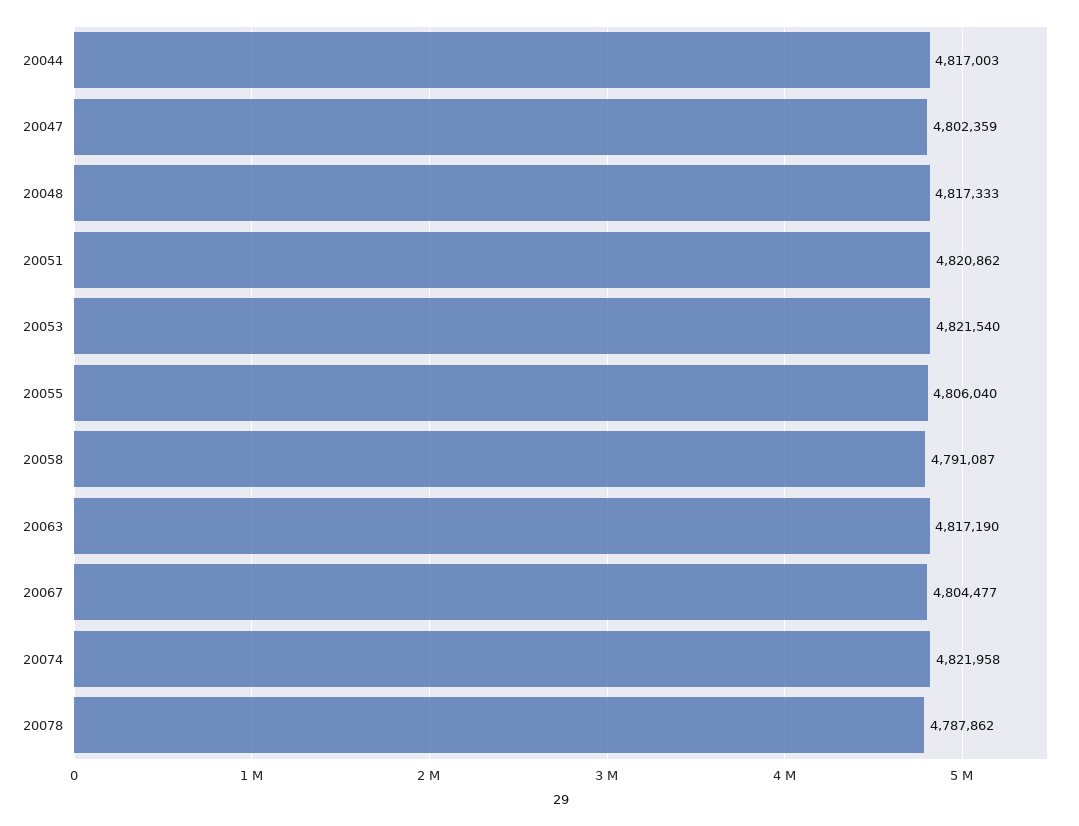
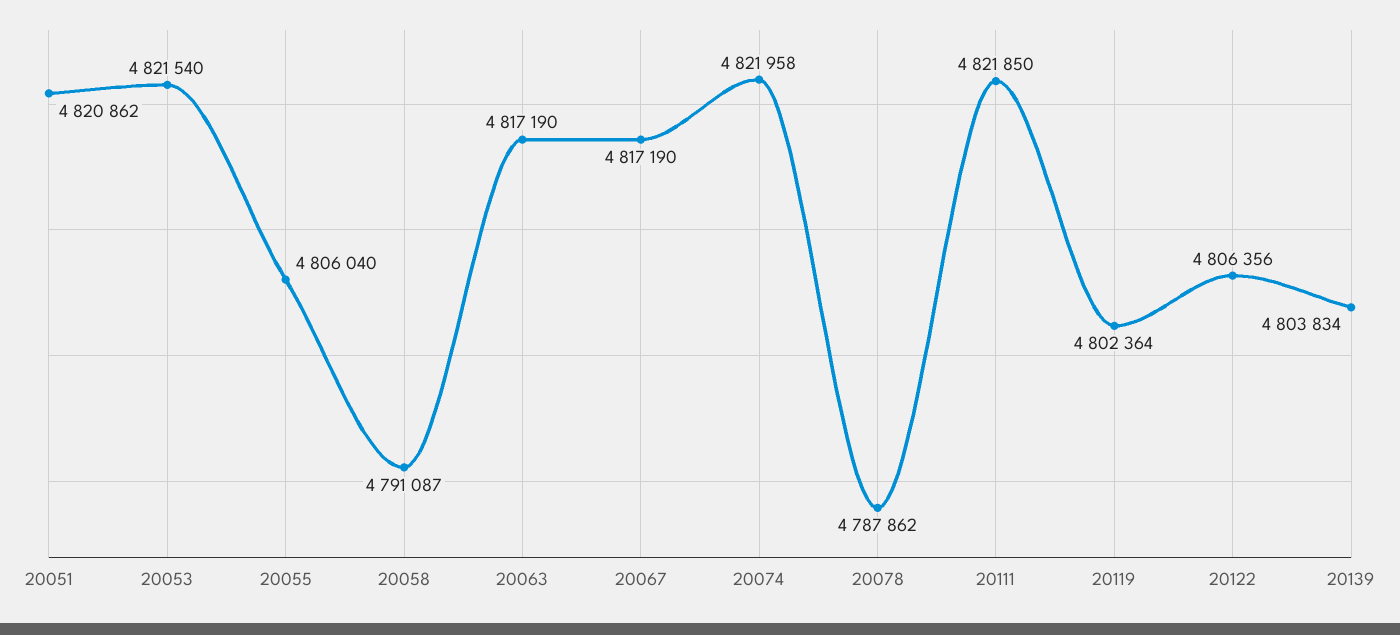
20044: 4817003 -> none
20047: 4802359 -> none
20048: 4817333 -> none
20067: 4804477 -> 4817190
20111: none -> 4821850
20119: none -> 4802364
20122: none -> 4806356
20139: none -> 4803834

